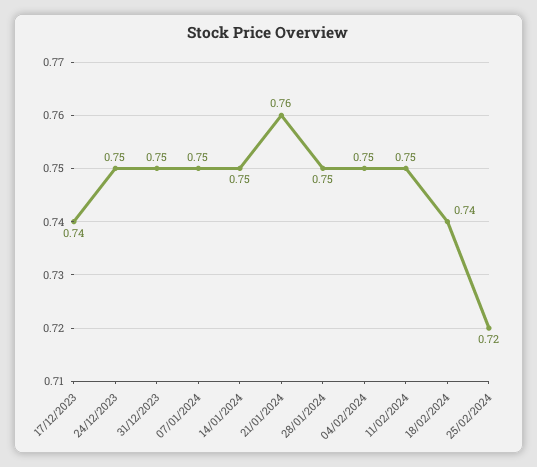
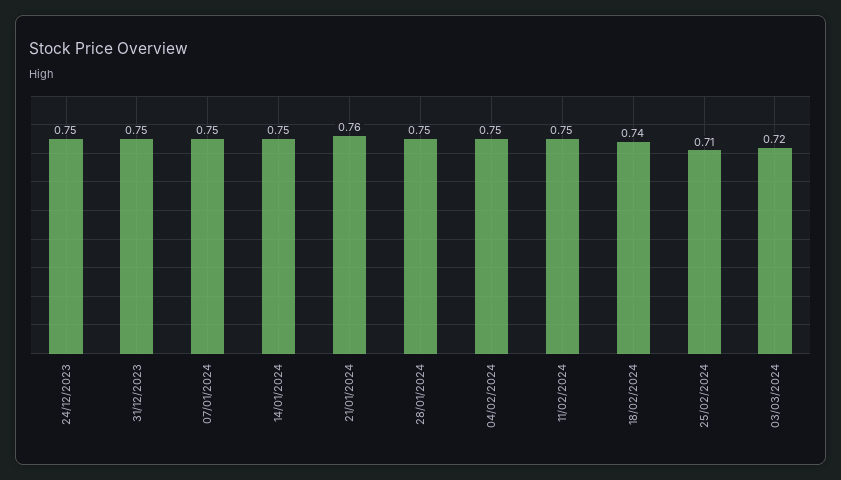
17/12/2023: 0.74 -> none
25/02/2024: 0.72 -> 0.71
03/03/2024: none -> 0.72

